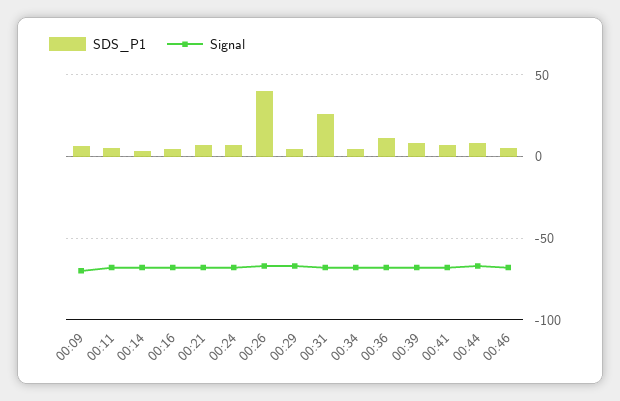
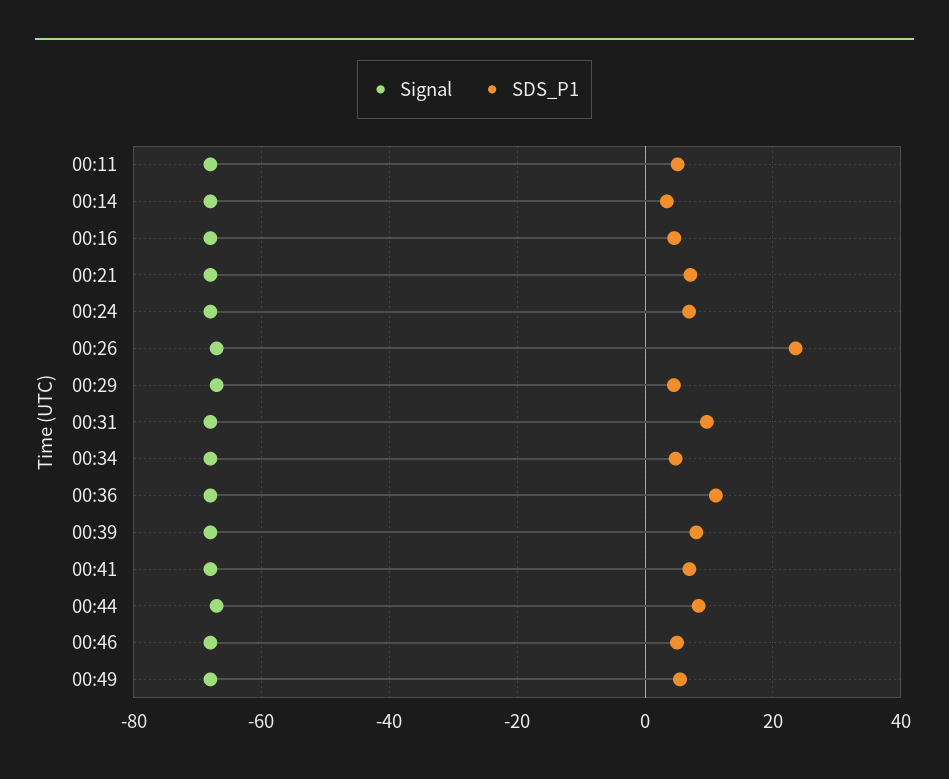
SDS_P1, 00:09: 5 -> none
Signal, 00:09: -70 -> none
SDS_P1, 00:26: 40 -> 24
SDS_P1, 00:31: 25 -> 10
Signal, 00:49: none -> -68
SDS_P1, 00:49: none -> 6

